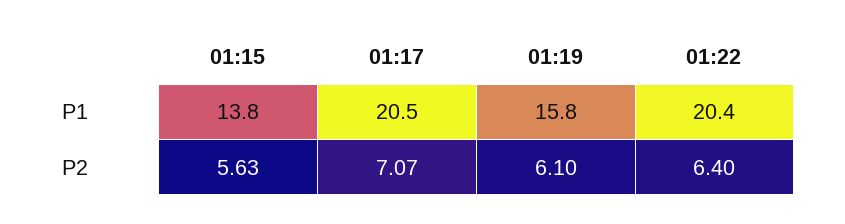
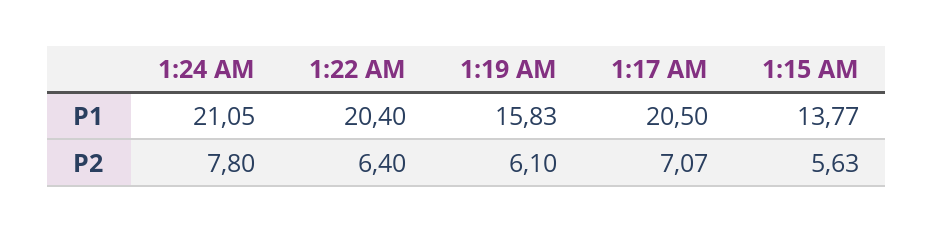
1:24 AM, P1: none -> 21.05
1:24 AM, P2: none -> 7.8

